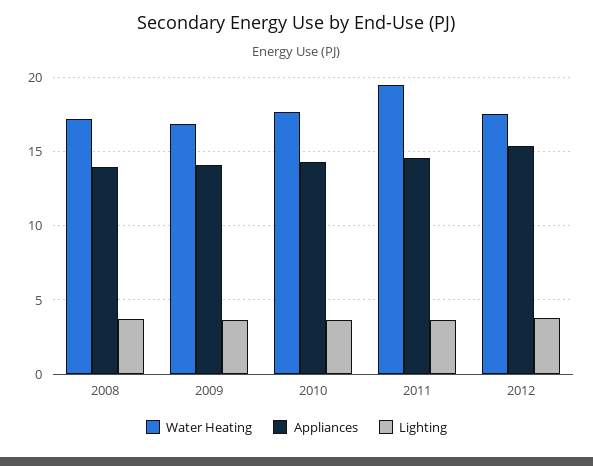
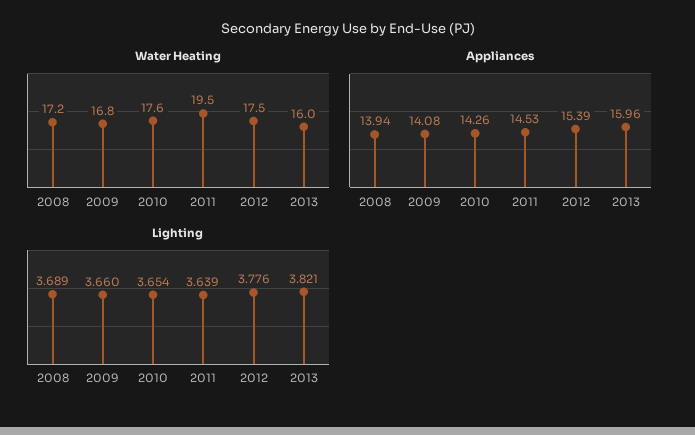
Water Heating, 2013: none -> 16
Appliances, 2013: none -> 15.96
Lighting, 2013: none -> 3.821

